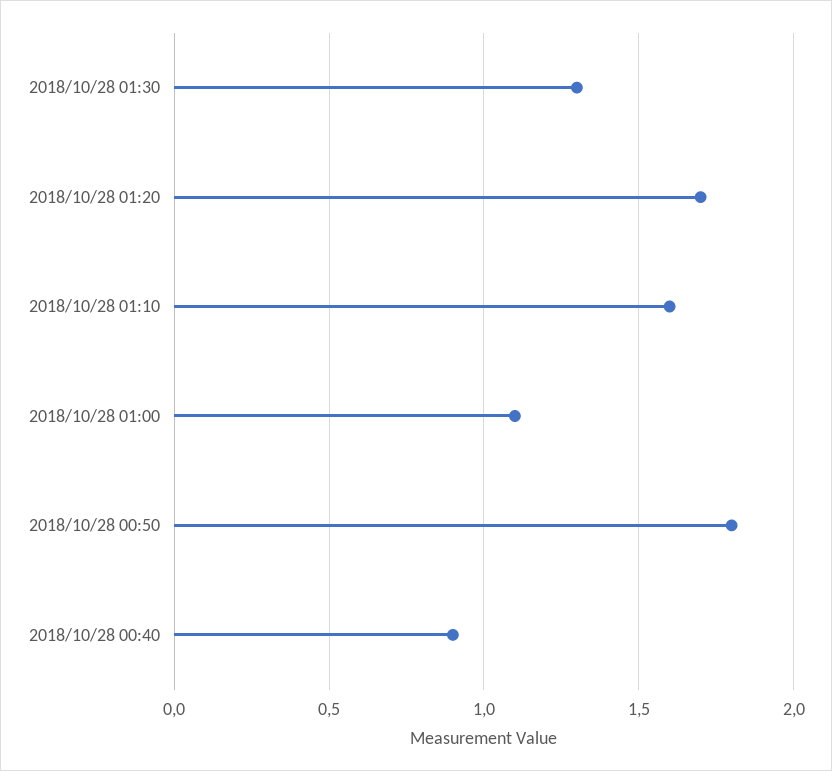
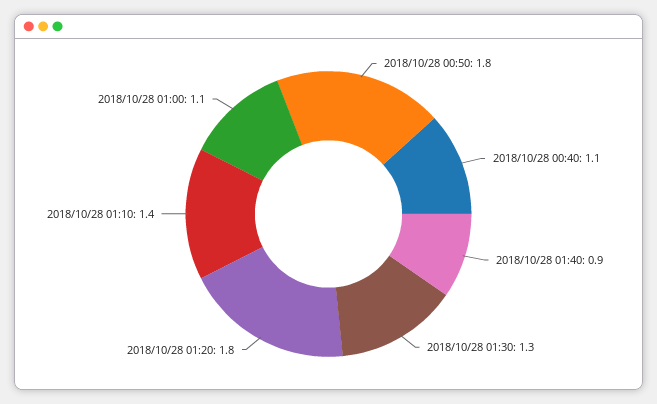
2018/10/28 01:20: 1.7 -> 1.8
2018/10/28 01:10: 1.6 -> 1.4
2018/10/28 00:40: 0.9 -> 1.1
2018/10/28 01:40: none -> 0.9

